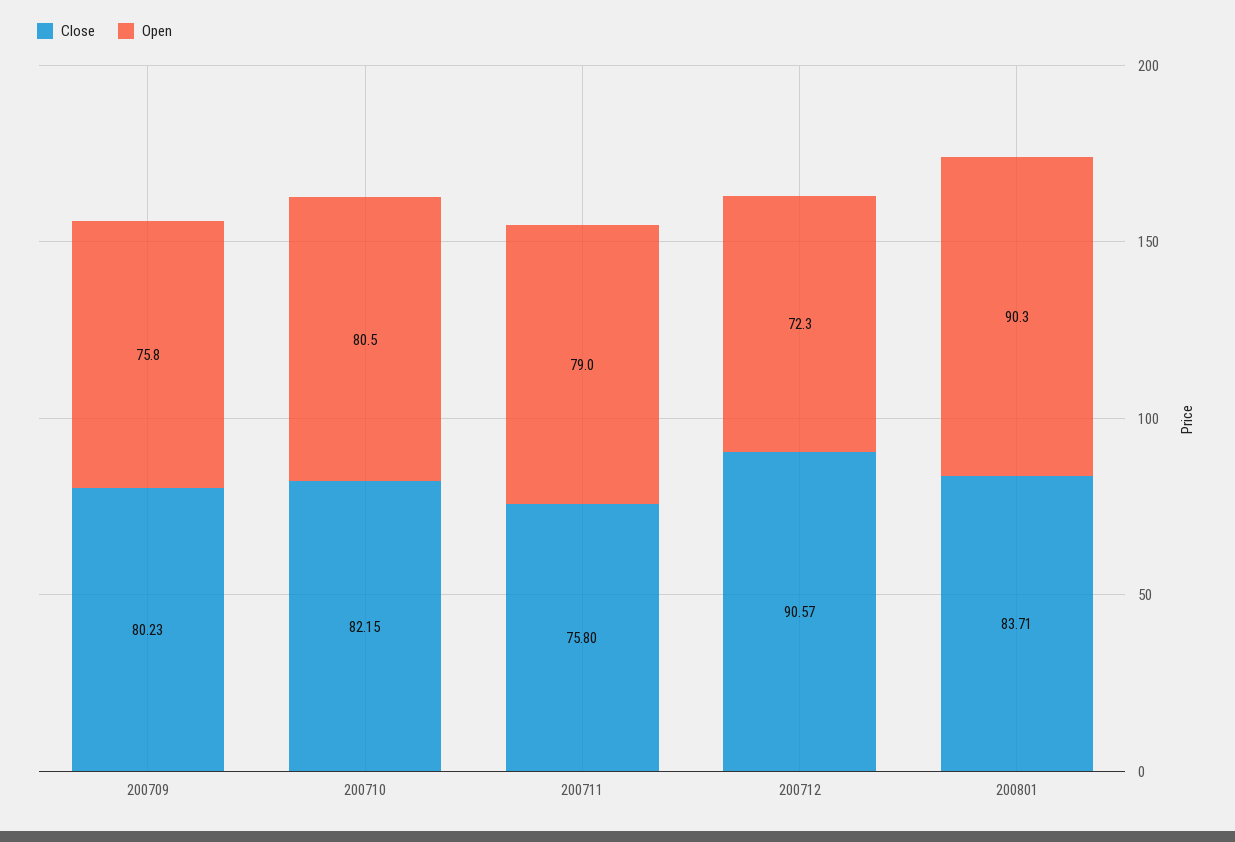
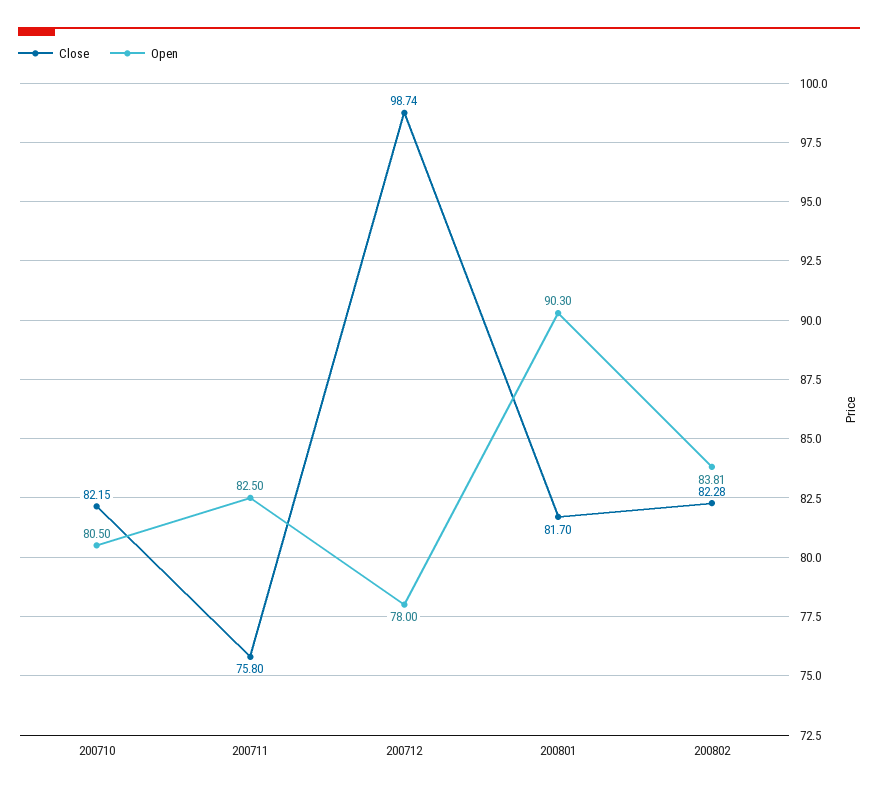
Close, 200709: 80.23 -> none
Open, 200709: 75.8 -> none
Open, 200711: 79 -> 82.5
Close, 200712: 90.57 -> 98.74
Open, 200712: 72.3 -> 78
Close, 200801: 83.71 -> 81.7
Close, 200802: none -> 82.28
Open, 200802: none -> 83.81

